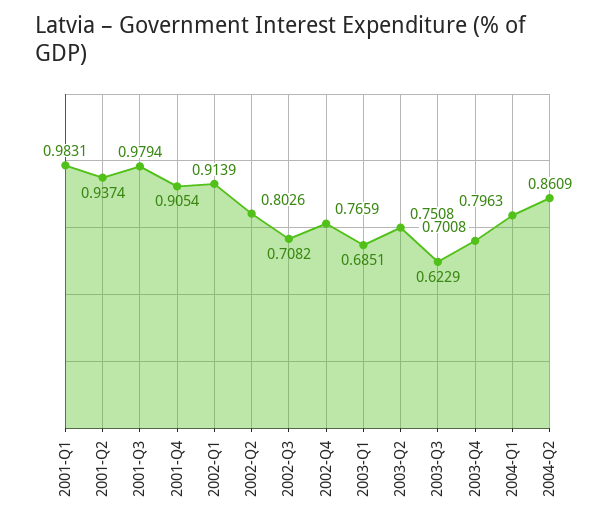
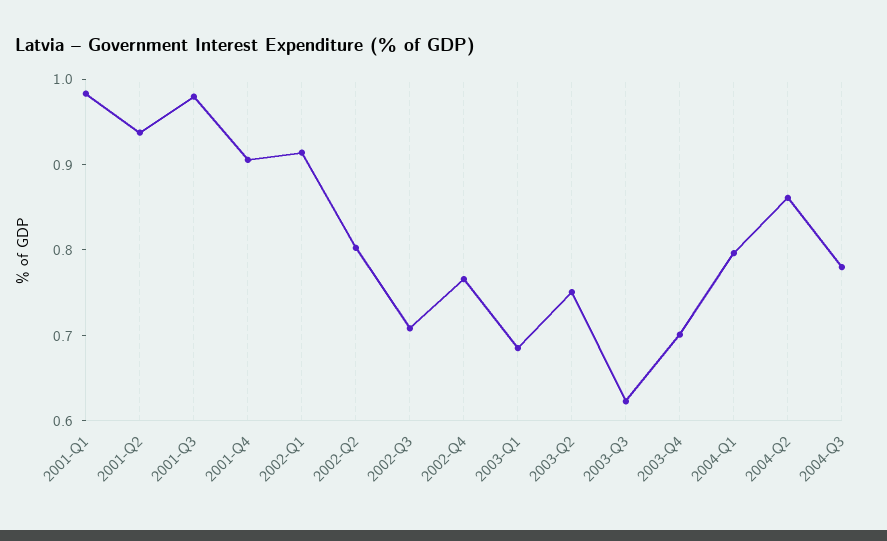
2004-Q3: none -> 0.78

